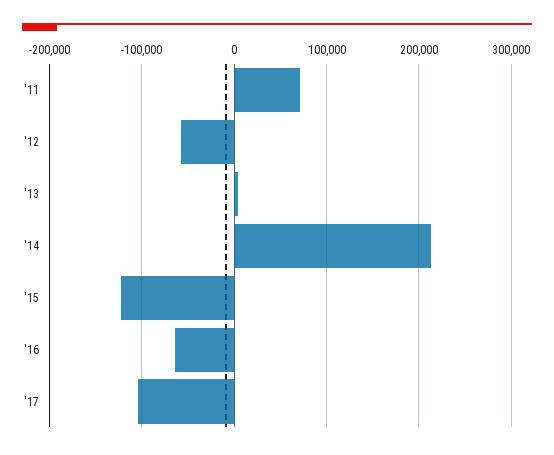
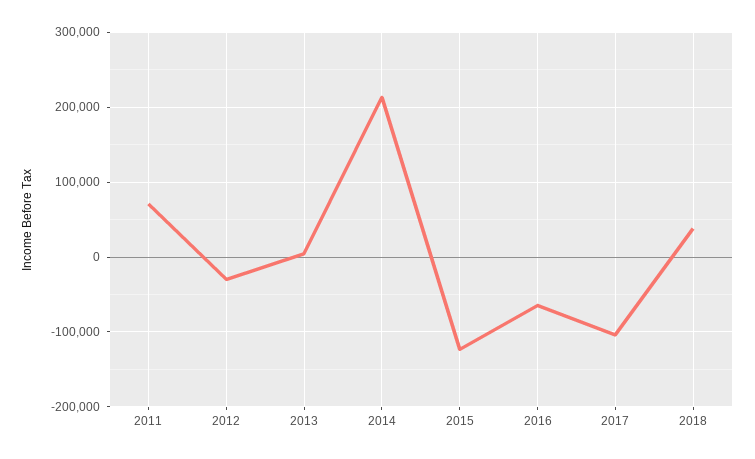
'12: -60000 -> -30000
2018: none -> 40000

